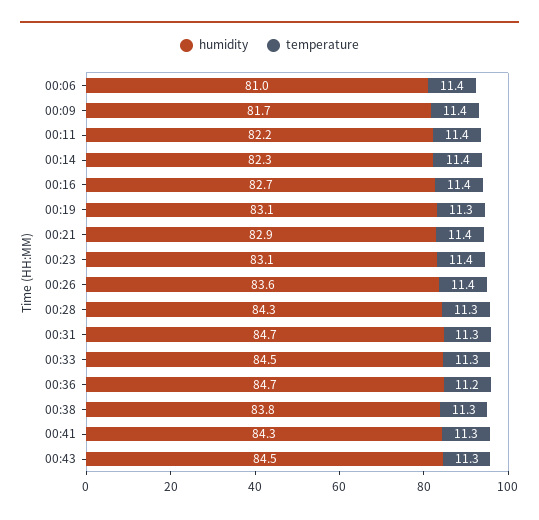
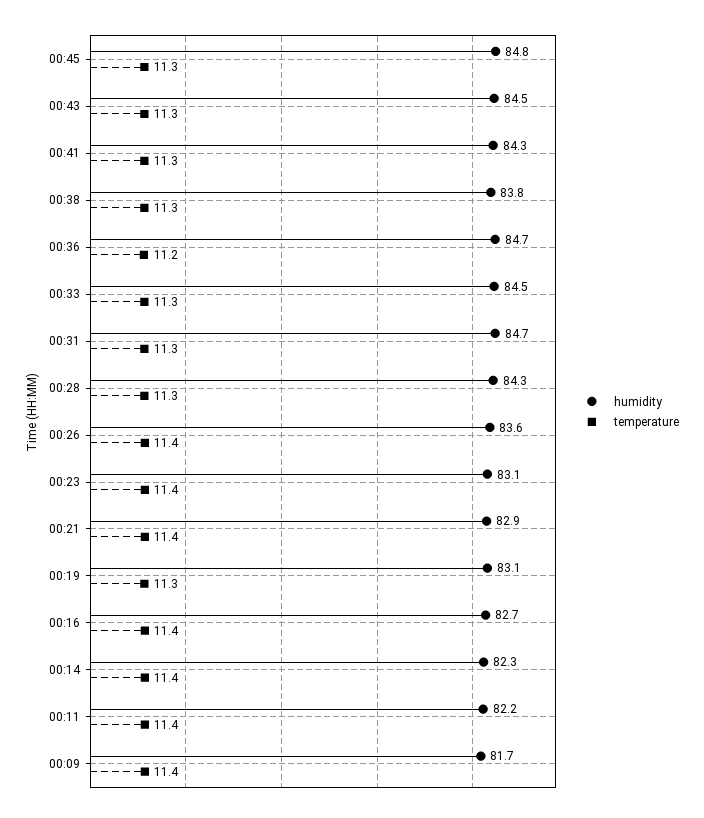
humidity, 00:06: 81 -> none
temperature, 00:06: 11.4 -> none
humidity, 00:45: none -> 84.8
temperature, 00:45: none -> 11.3

